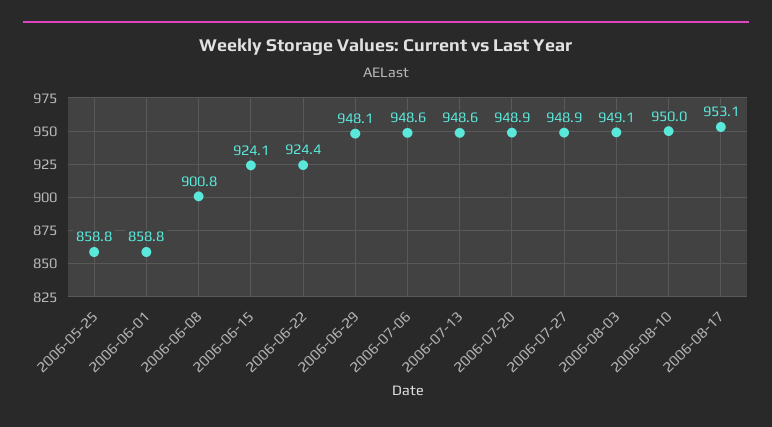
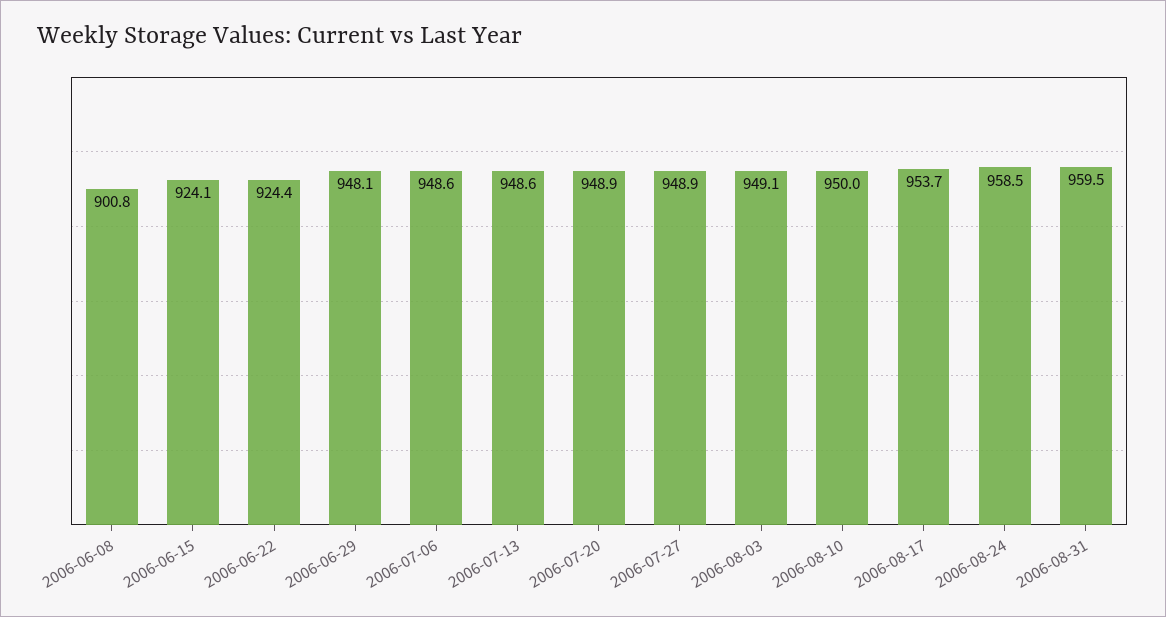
2006-05-25: 858.8 -> none
2006-06-01: 858.8 -> none
2006-08-17: 953.1 -> 953.7
2006-08-24: none -> 958.5
2006-08-31: none -> 959.5

